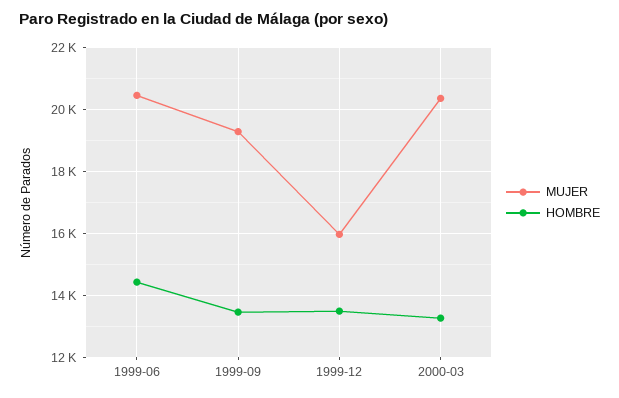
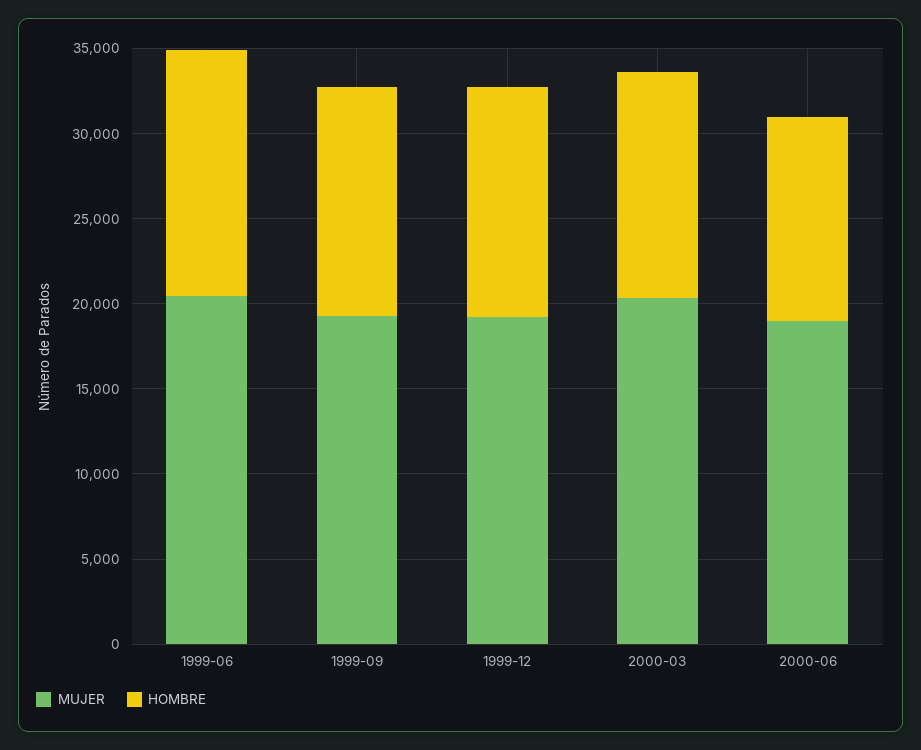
MUJER, 1999-12: 16000 -> 19000
MUJER, 2000-06: none -> 19000
HOMBRE, 2000-06: none -> 12000

